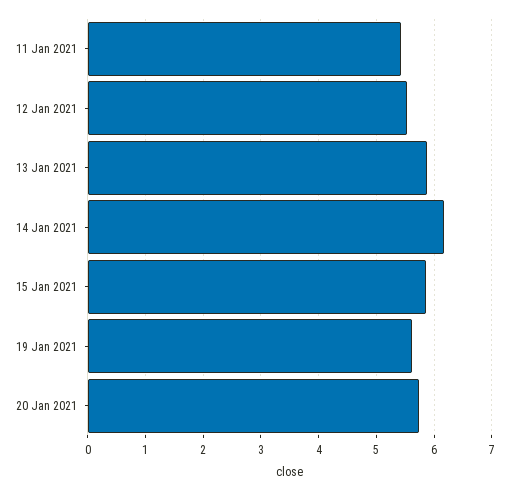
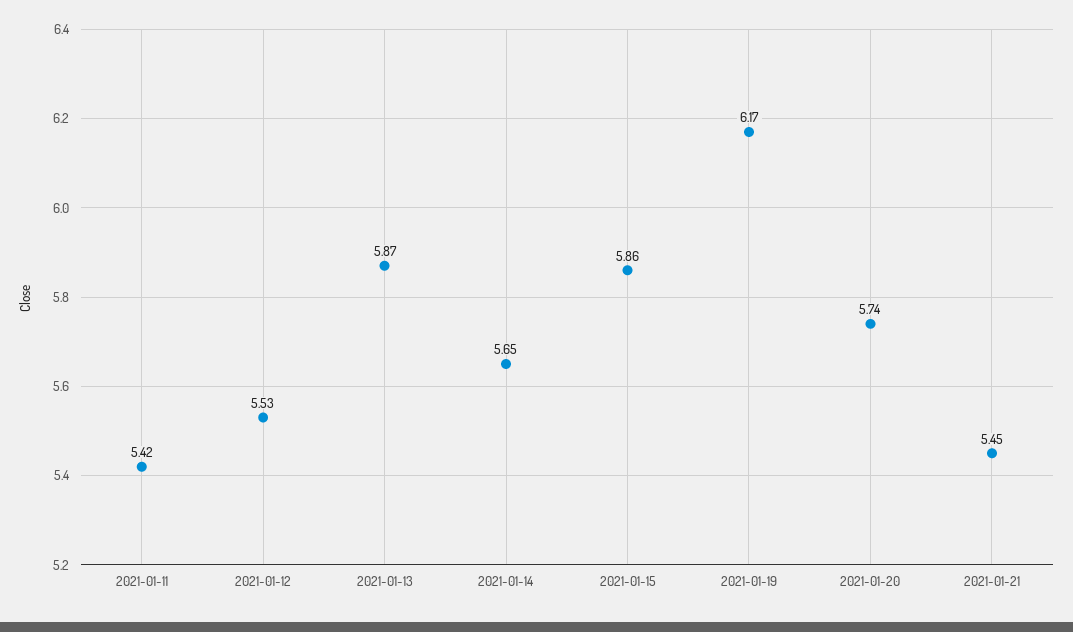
14 Jan 2021: 6.2 -> 5.65
19 Jan 2021: 5.6 -> 6.17
2021-01-21: none -> 5.45

